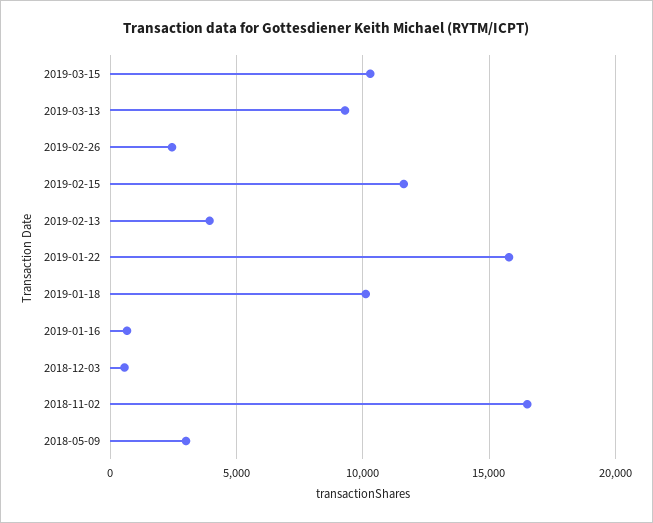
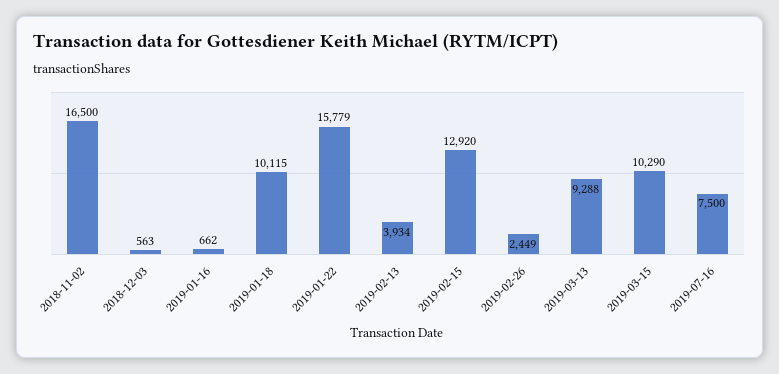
2019-02-15: 11500 -> 12920
2018-05-09: 3000 -> none
2019-07-16: none -> 7500

